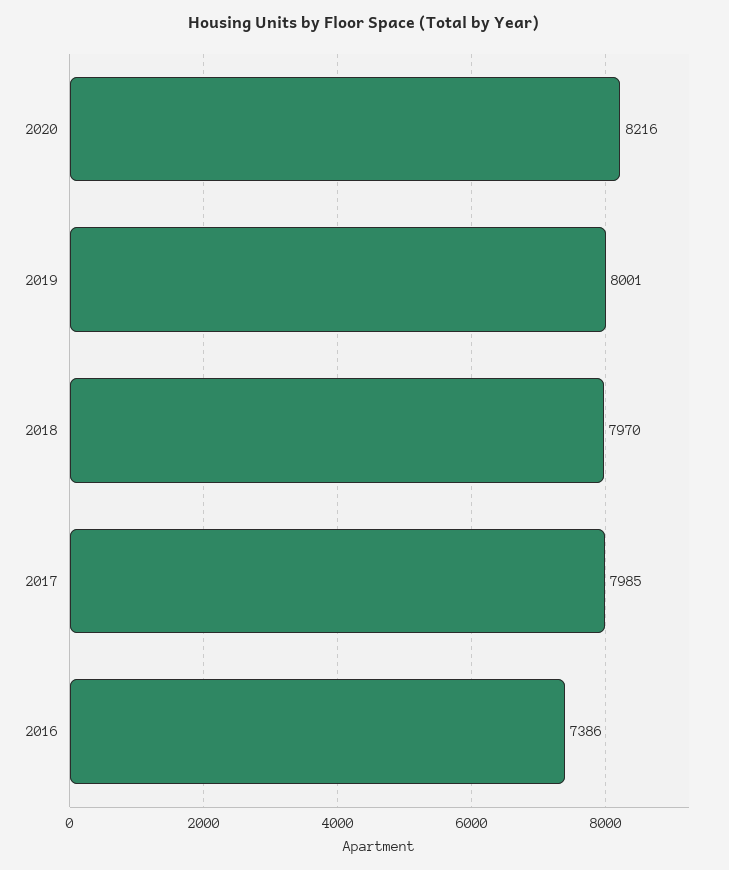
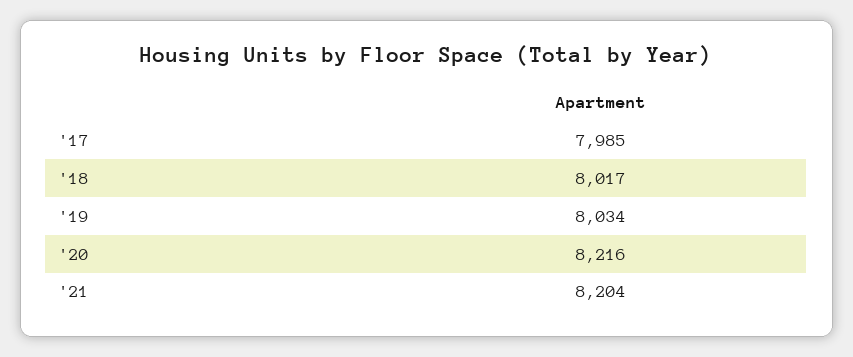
2019: 8001 -> 8034
2018: 7970 -> 8017
2016: 7386 -> none
'21: none -> 8204

